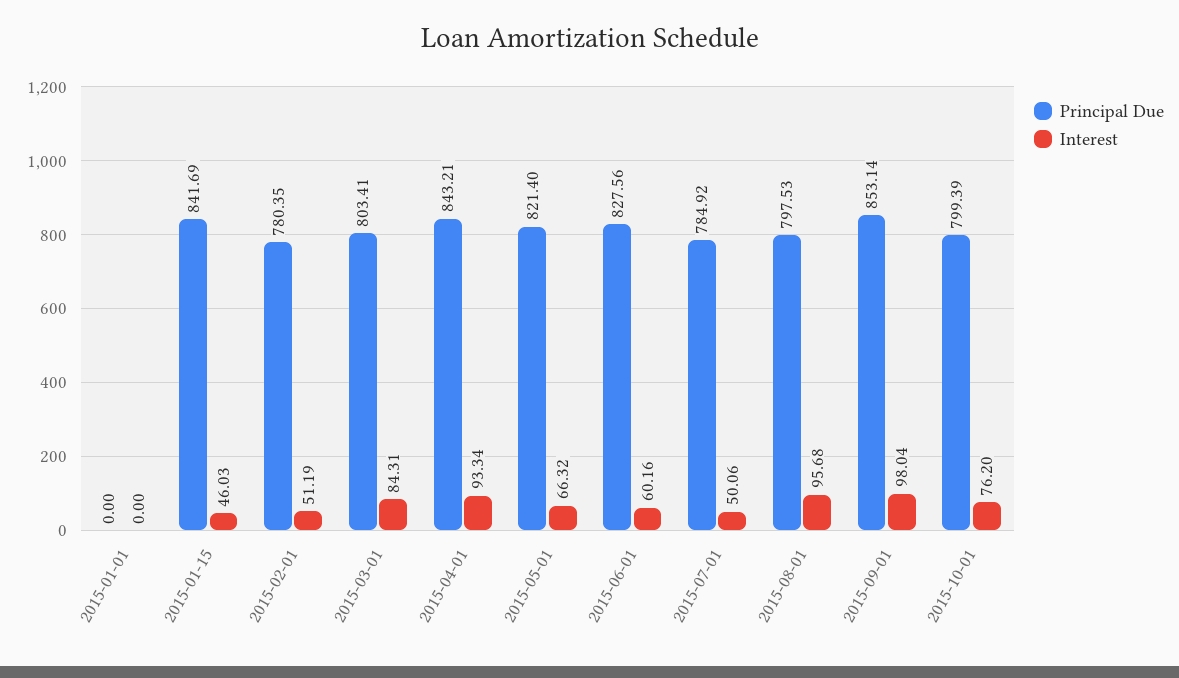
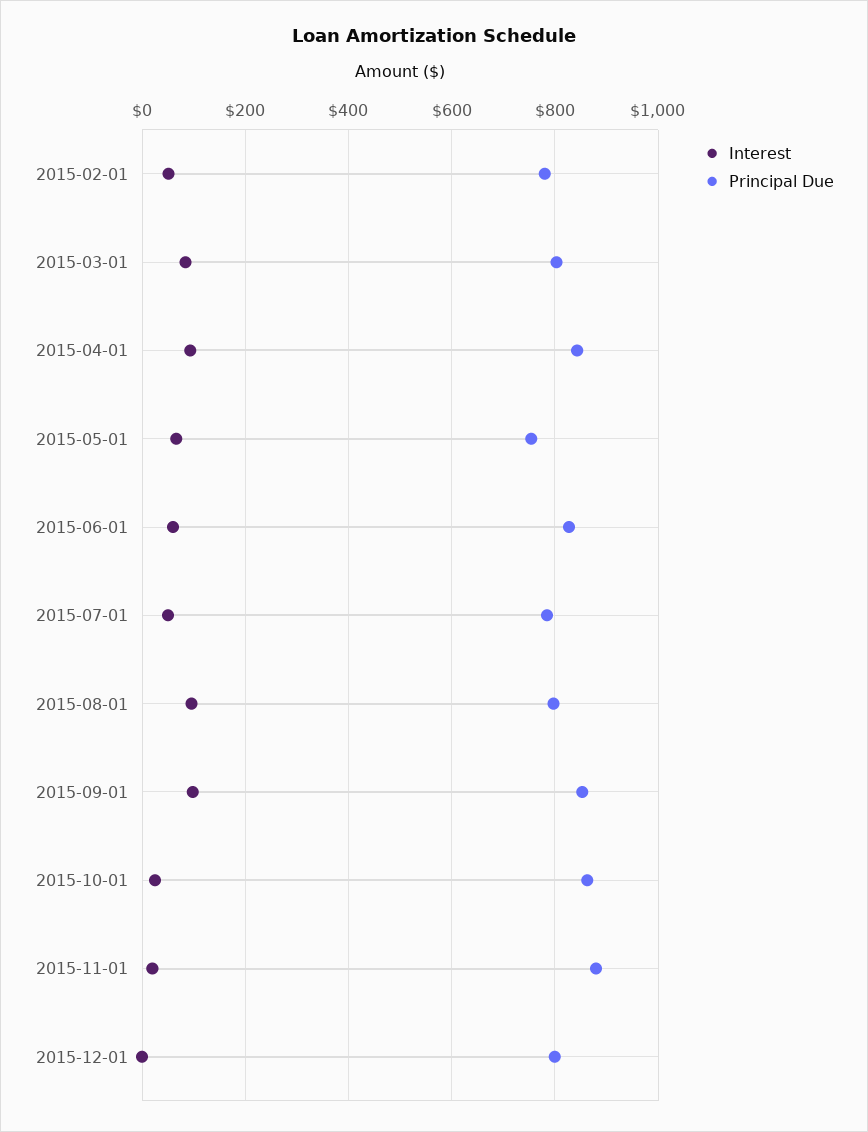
Principal Due, 2015-01-01: 0 -> none
Interest, 2015-01-01: 0 -> none
Principal Due, 2015-01-15: 841.69 -> none
Interest, 2015-01-15: 46.03 -> none
Principal Due, 2015-05-01: 821.4 -> 760
Principal Due, 2015-10-01: 799.39 -> 860
Interest, 2015-10-01: 76.2 -> 20
Interest, 2015-11-01: none -> 20
Principal Due, 2015-11-01: none -> 880
Interest, 2015-12-01: none -> 0
Principal Due, 2015-12-01: none -> 800

